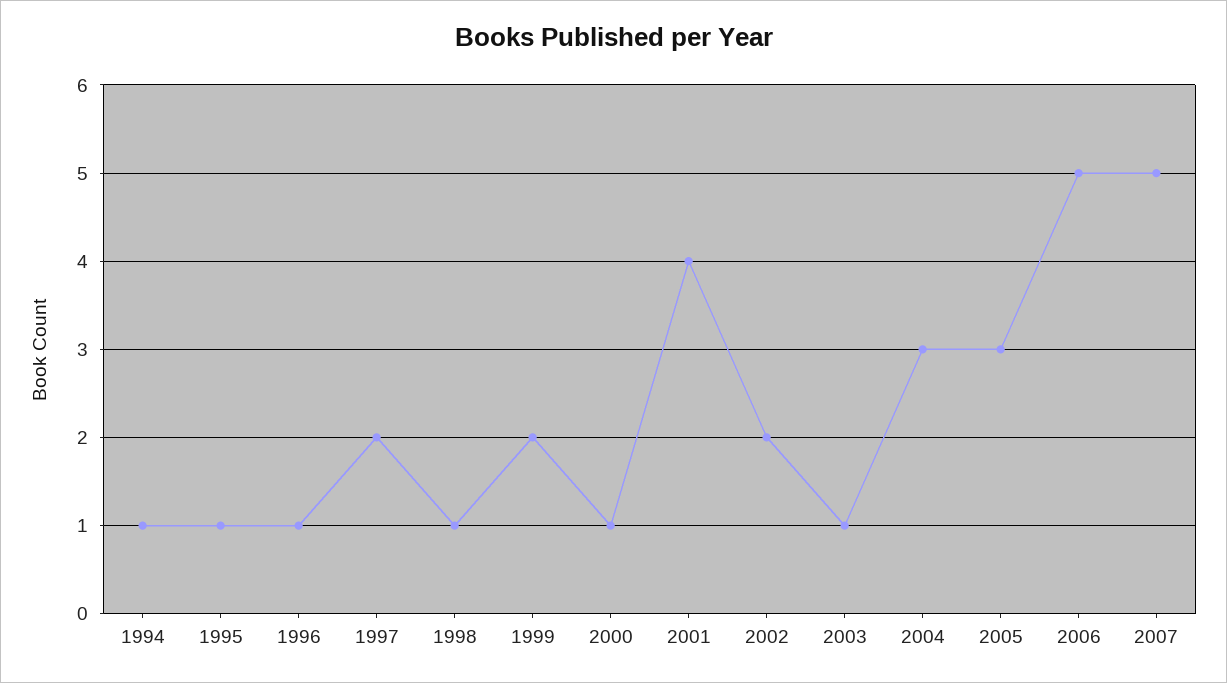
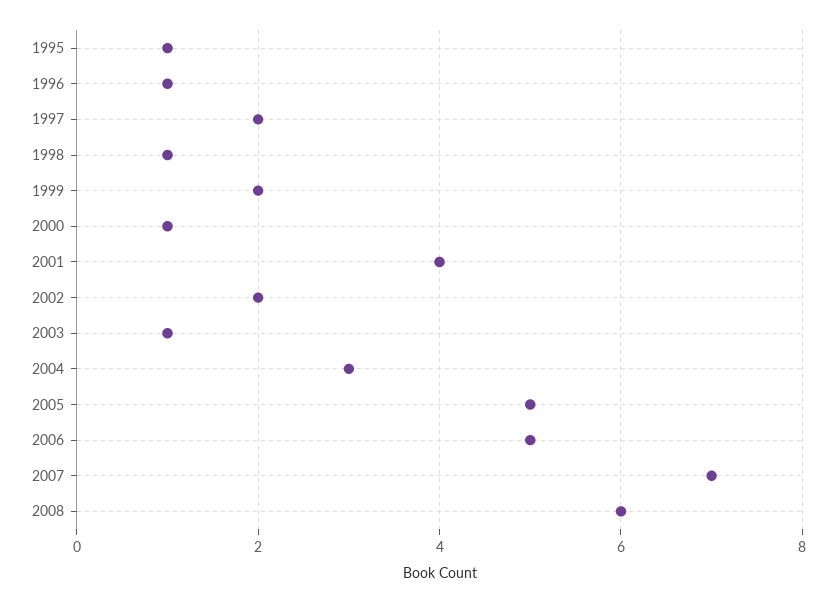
1994: 1 -> none
2005: 3 -> 5
2007: 5 -> 7
2008: none -> 6

